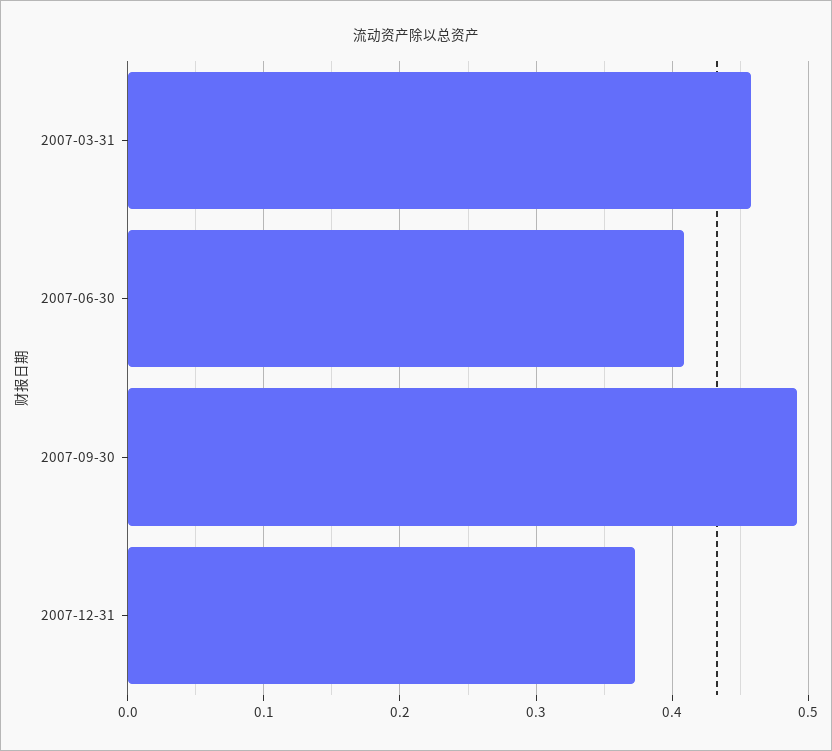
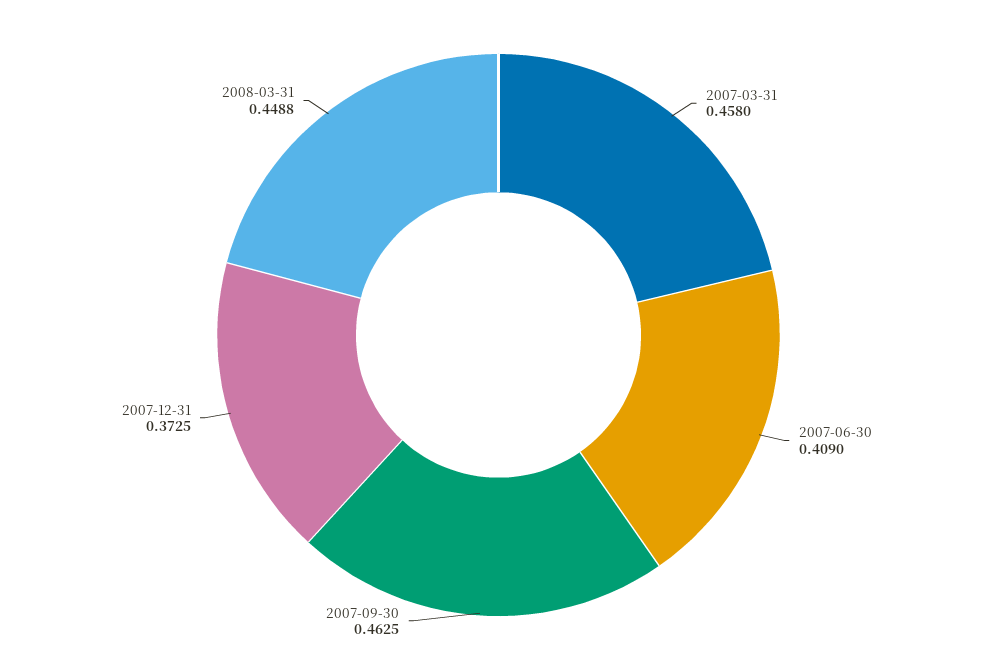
2007-09-30: 0.49 -> 0.4625
2008-03-31: none -> 0.4488

